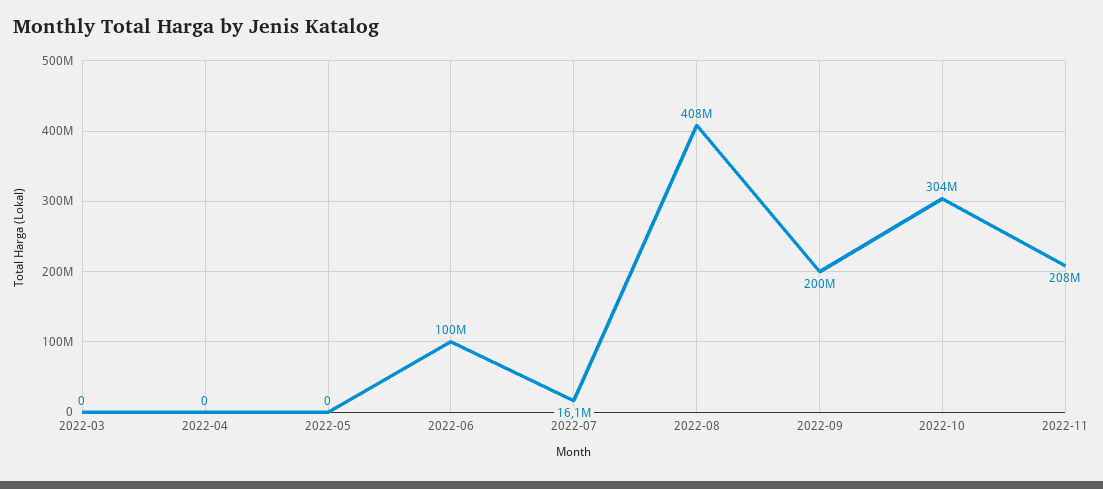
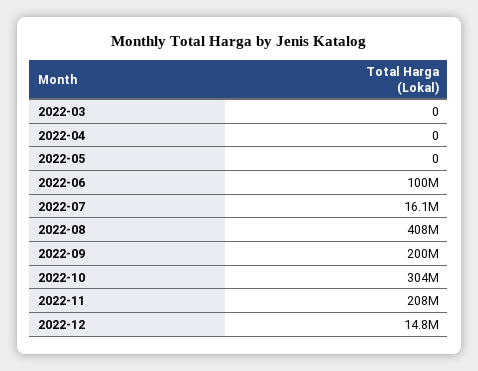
2022-12: none -> 14800000

